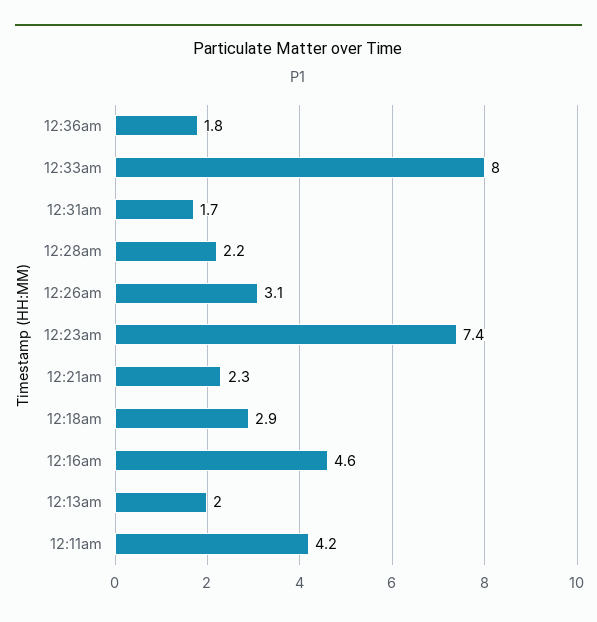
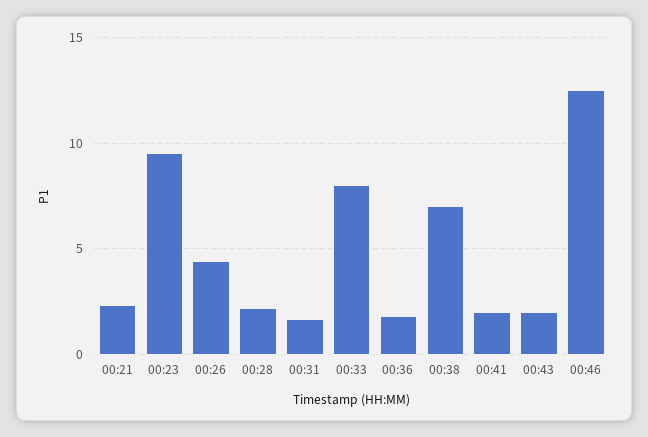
12:26am: 3.1 -> 4.5
12:23am: 7.4 -> 9.5
12:18am: 2.9 -> none
12:16am: 4.6 -> none
12:13am: 2 -> none
12:11am: 4.2 -> none
00:38: none -> 7
00:41: none -> 2
00:43: none -> 2
00:46: none -> 12.5

